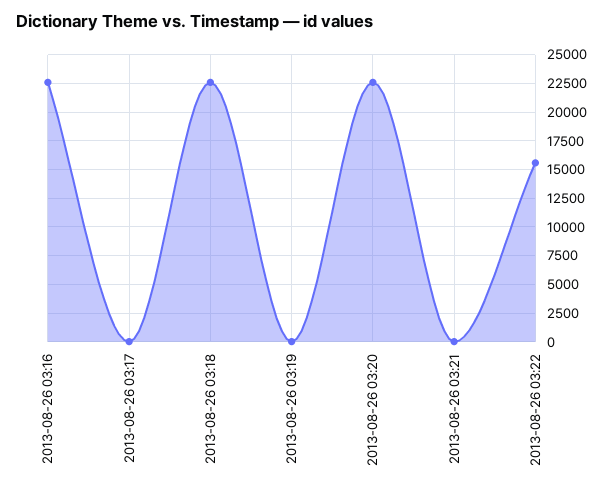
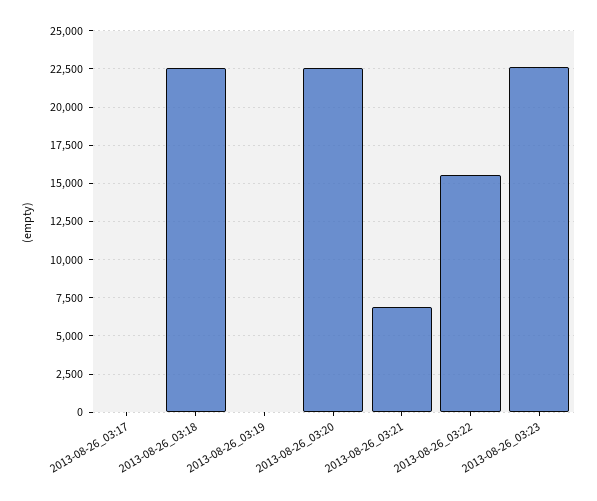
2013-08-26 03:16: 22500 -> none
2013-08-26 03:21: 0 -> 7000
2013-08-26_03:23: none -> 22500

